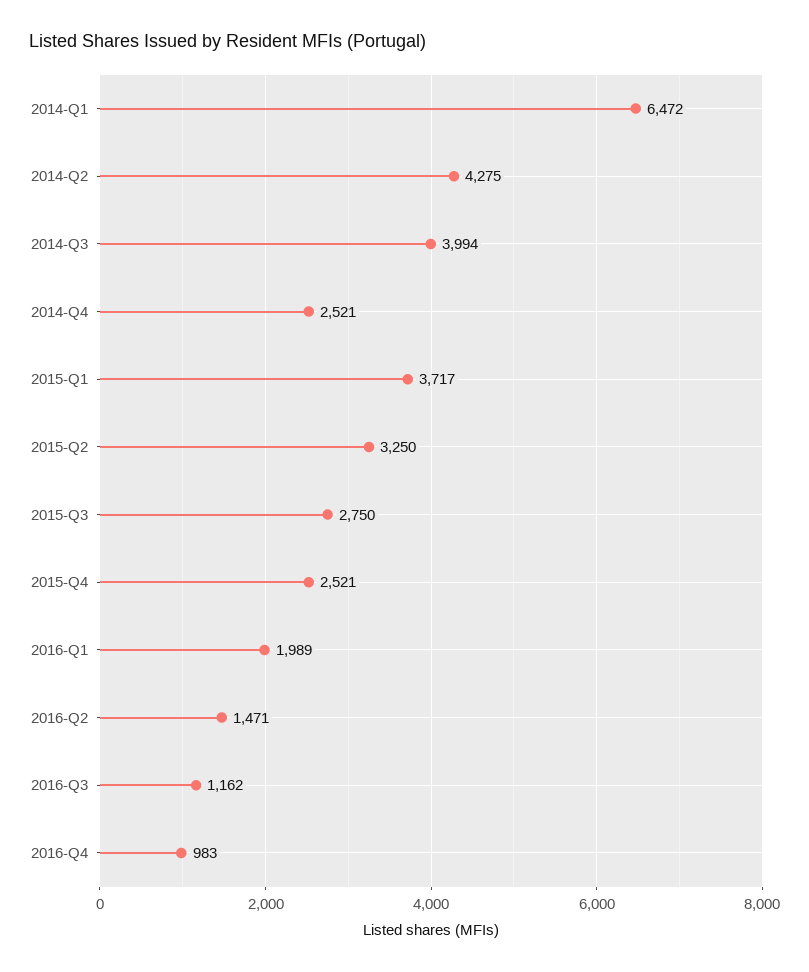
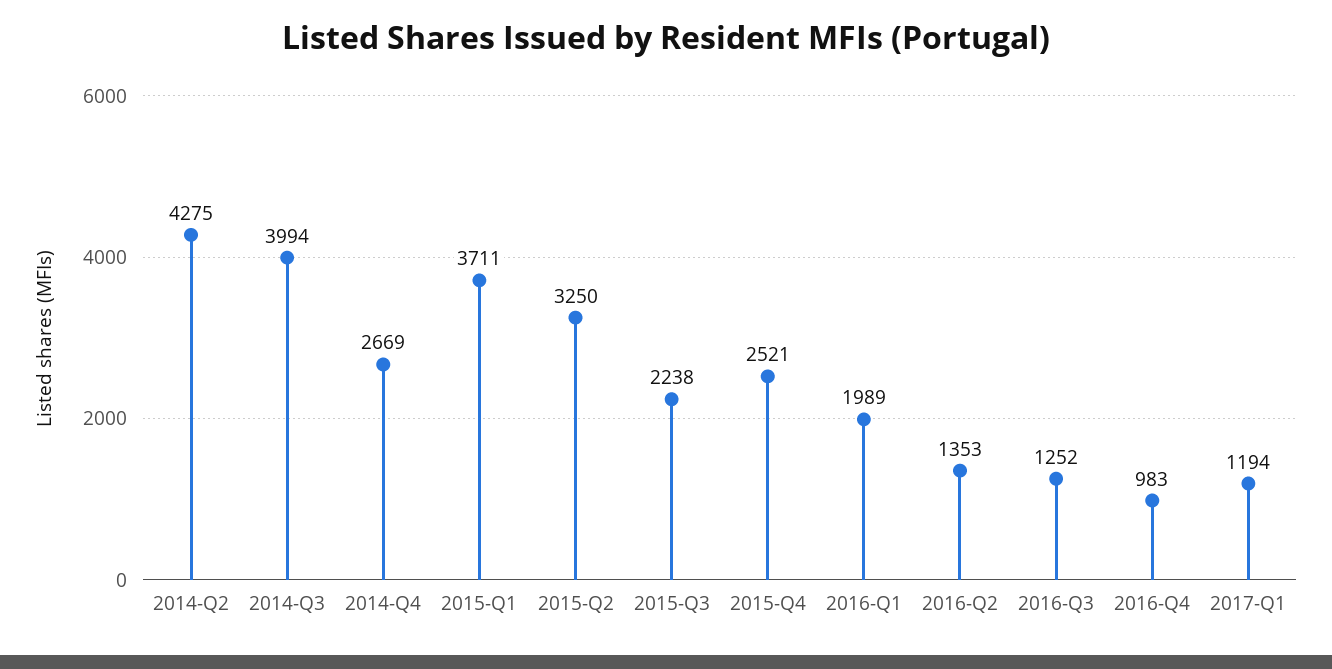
2014-Q1: 6472 -> none
2014-Q4: 2521 -> 2669
2015-Q1: 3717 -> 3711
2015-Q3: 2750 -> 2238
2016-Q2: 1471 -> 1353
2016-Q3: 1162 -> 1252
2017-Q1: none -> 1194

